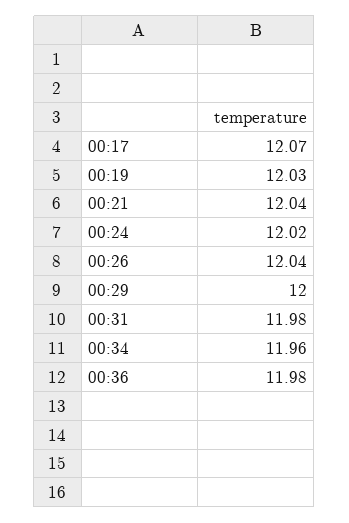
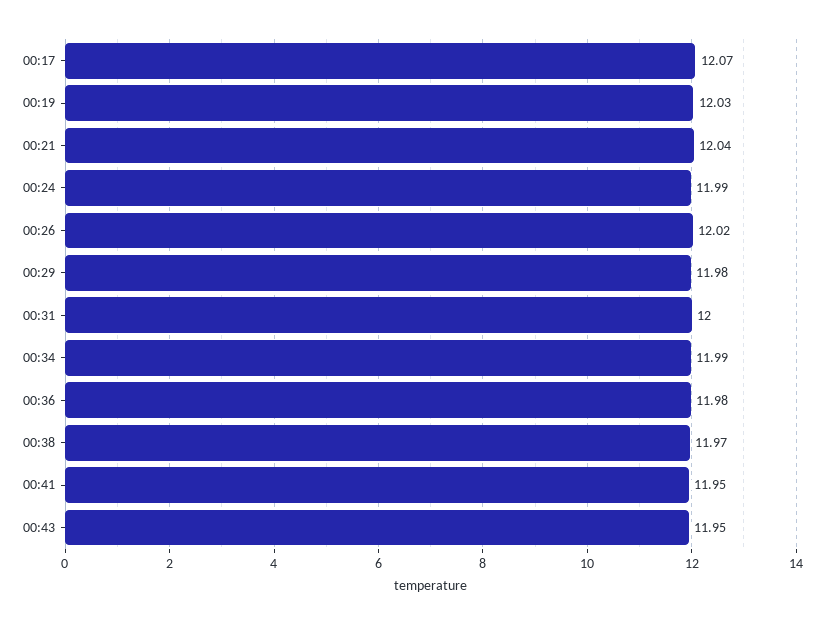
00:24: 12.02 -> 11.99
00:26: 12.04 -> 12.02
00:29: 12 -> 11.98
00:31: 11.98 -> 12
00:34: 11.96 -> 11.99
00:38: none -> 11.97
00:41: none -> 11.95
00:43: none -> 11.95

